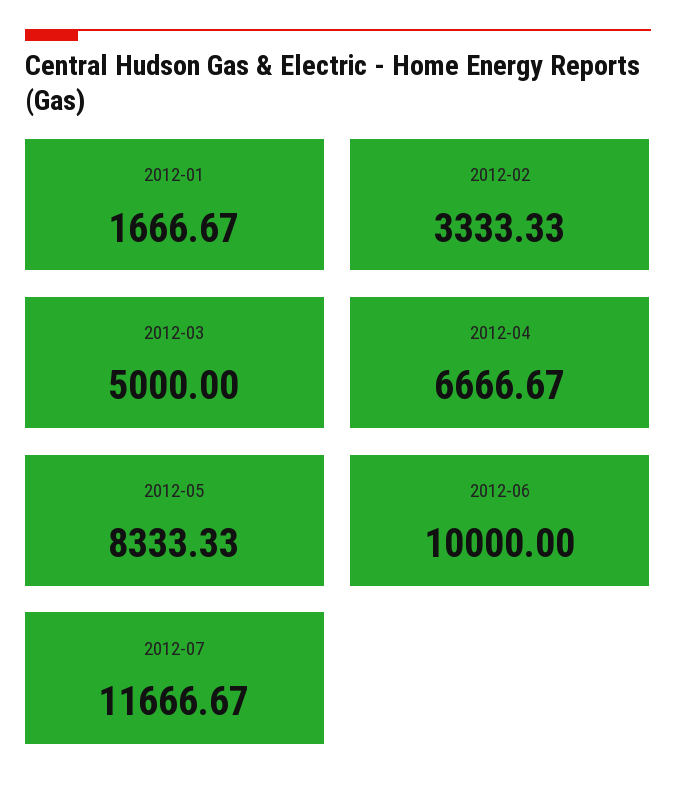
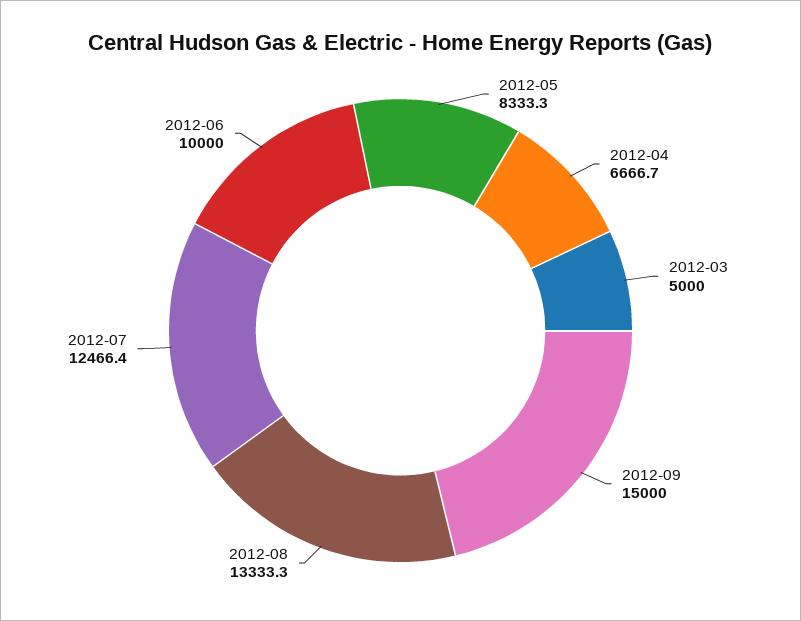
2012-01: 1666.67 -> none
2012-02: 3333.33 -> none
2012-07: 11666.67 -> 12466.4
2012-09: none -> 15000
2012-08: none -> 13333.3

